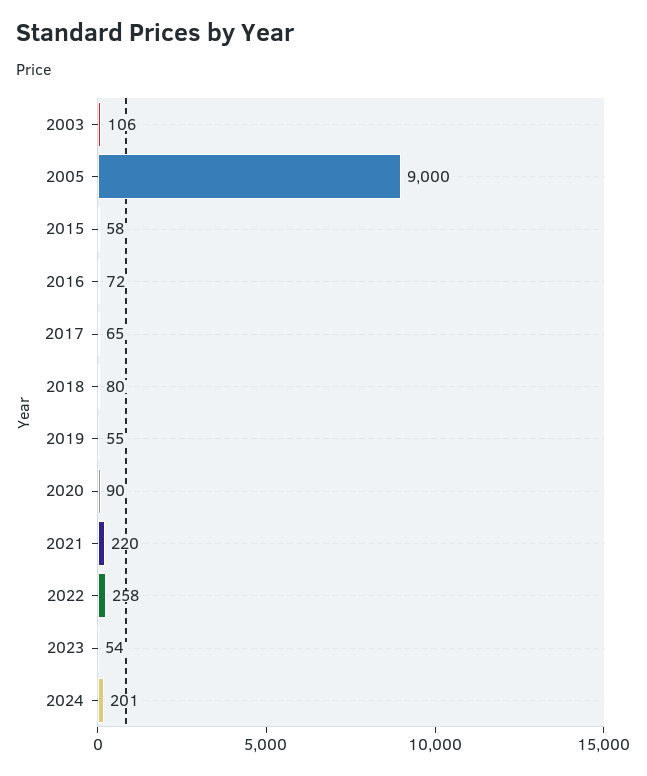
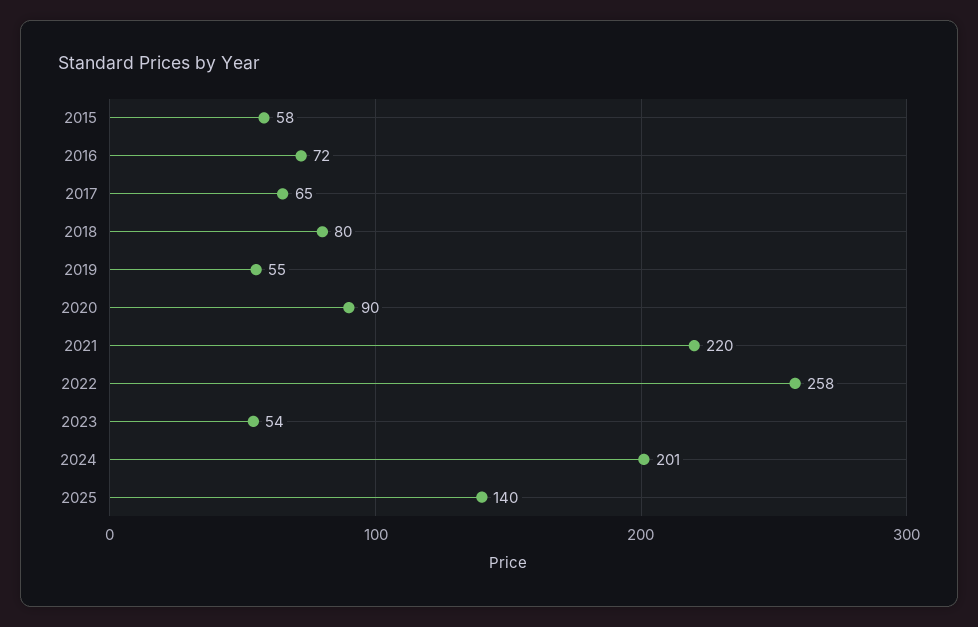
2003: 106 -> none
2005: 9000 -> none
2025: none -> 140

